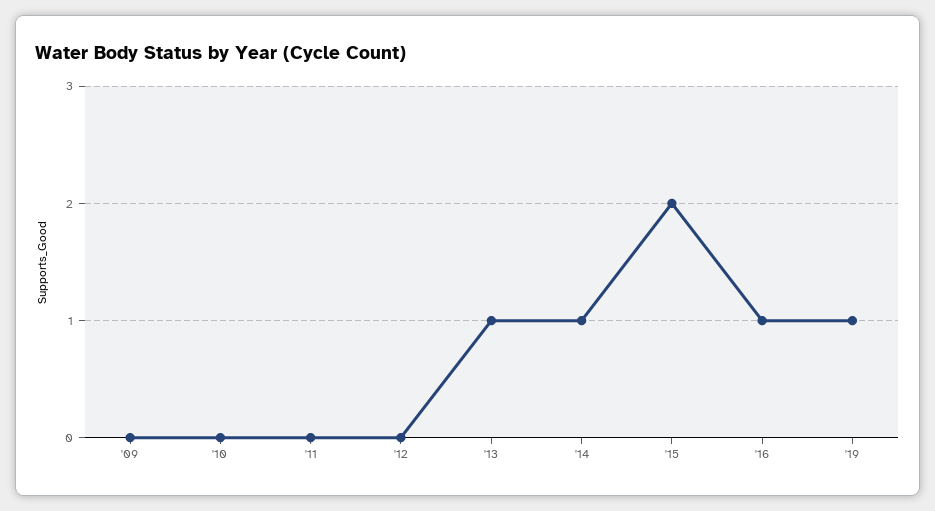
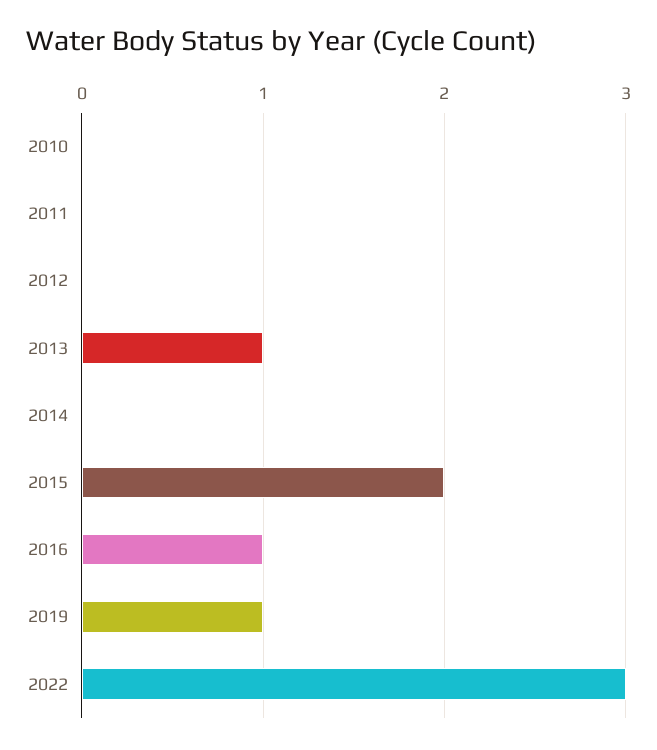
'09: 0 -> none
'14: 1 -> 0
2022: none -> 3

